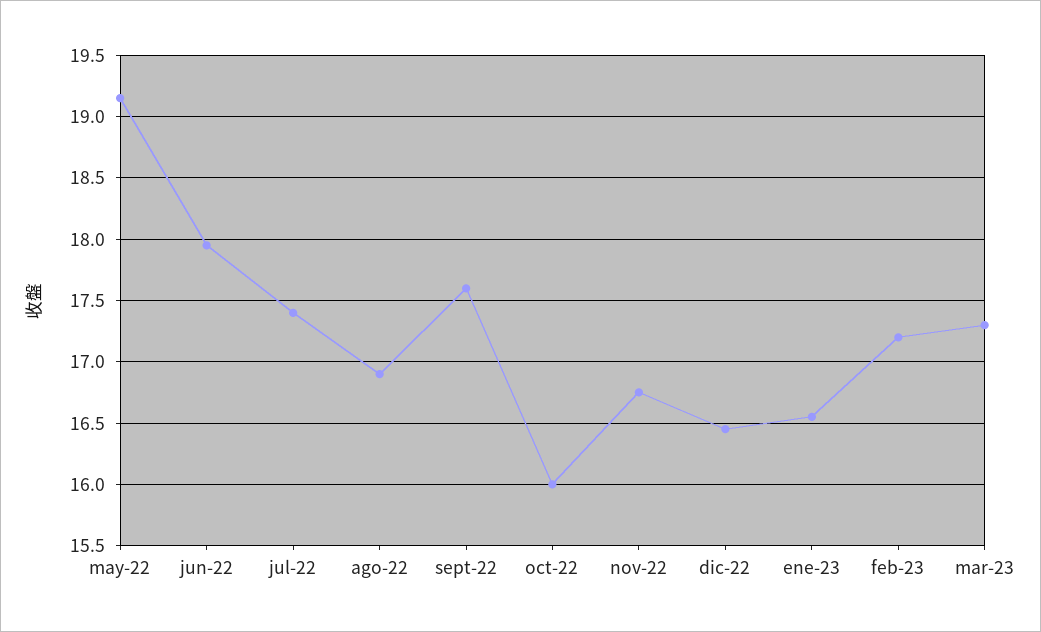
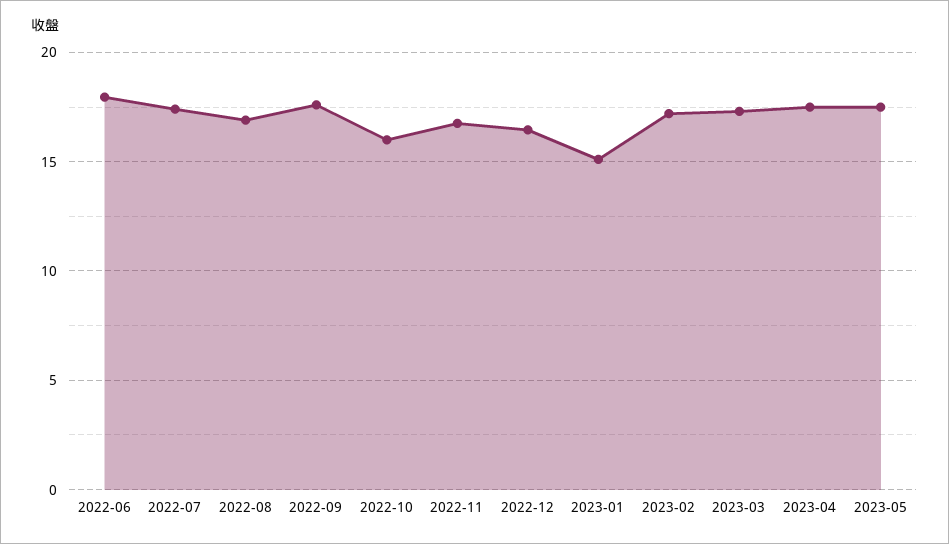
may-22: 19.15 -> none
ene-23: 16.55 -> 15
2023-04: none -> 17.5
2023-05: none -> 17.5

